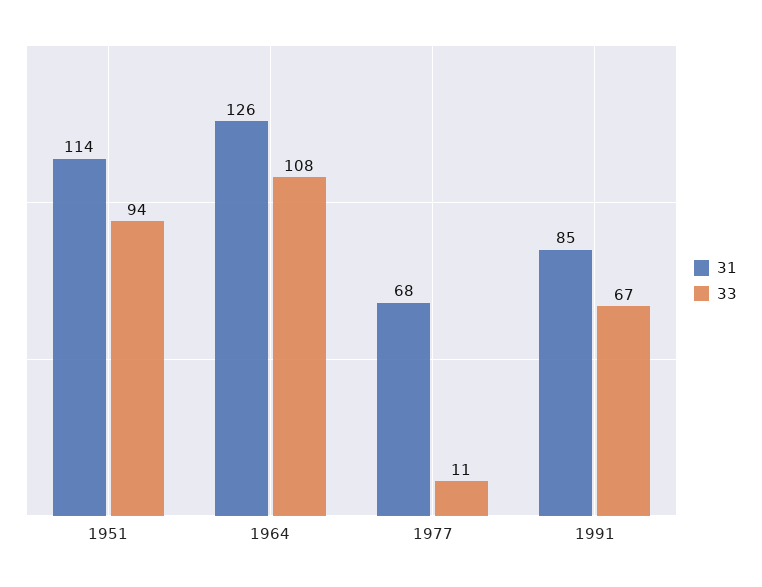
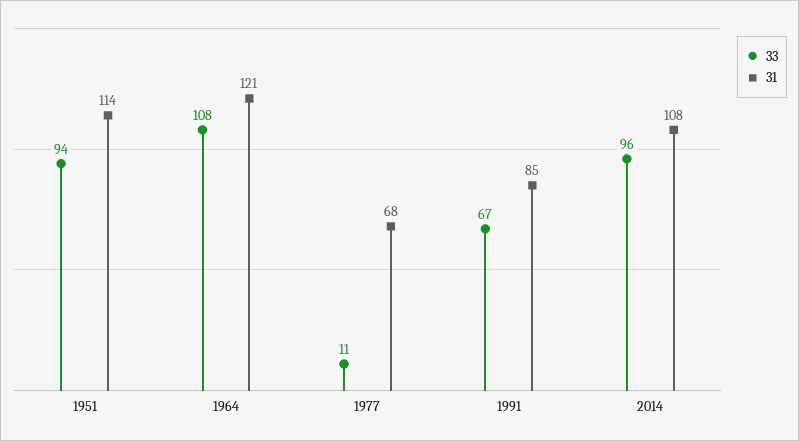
31, 1964: 126 -> 121
33, 2014: none -> 96
31, 2014: none -> 108

